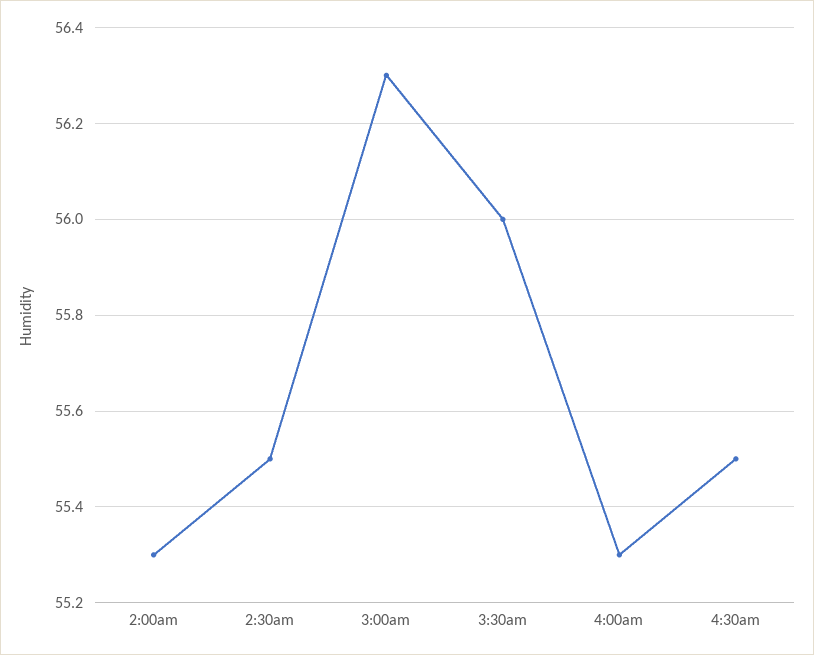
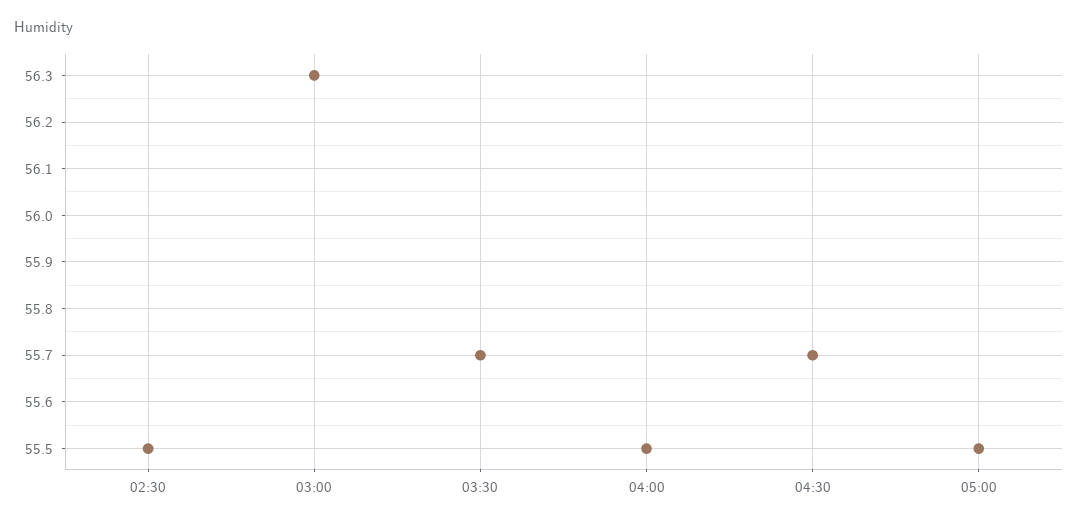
2:00am: 55.3 -> none
3:30am: 56 -> 55.7
4:00am: 55.3 -> 55.5
4:30am: 55.5 -> 55.7
05:00: none -> 55.5

